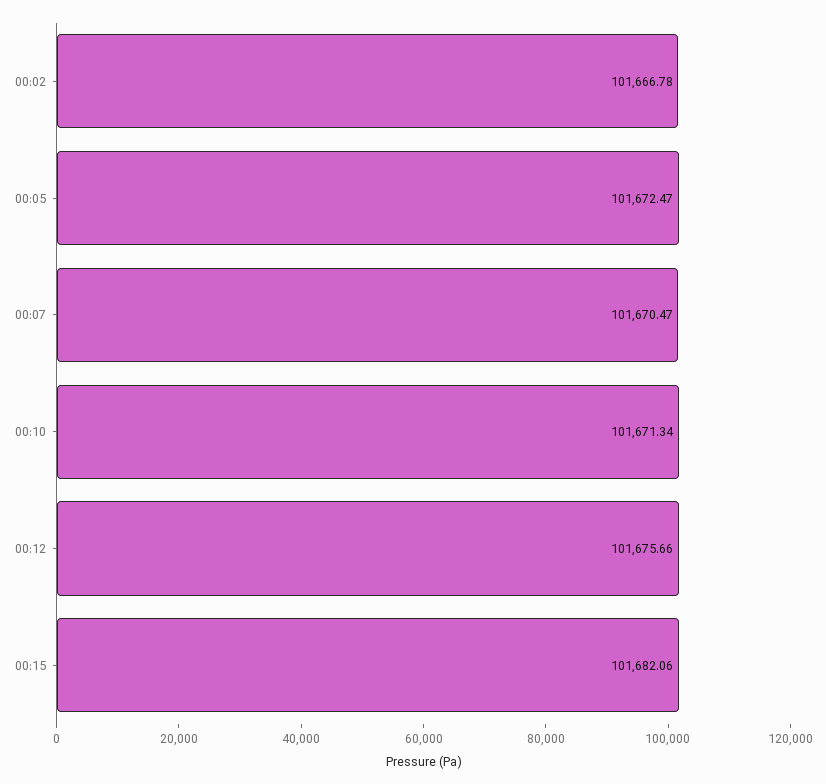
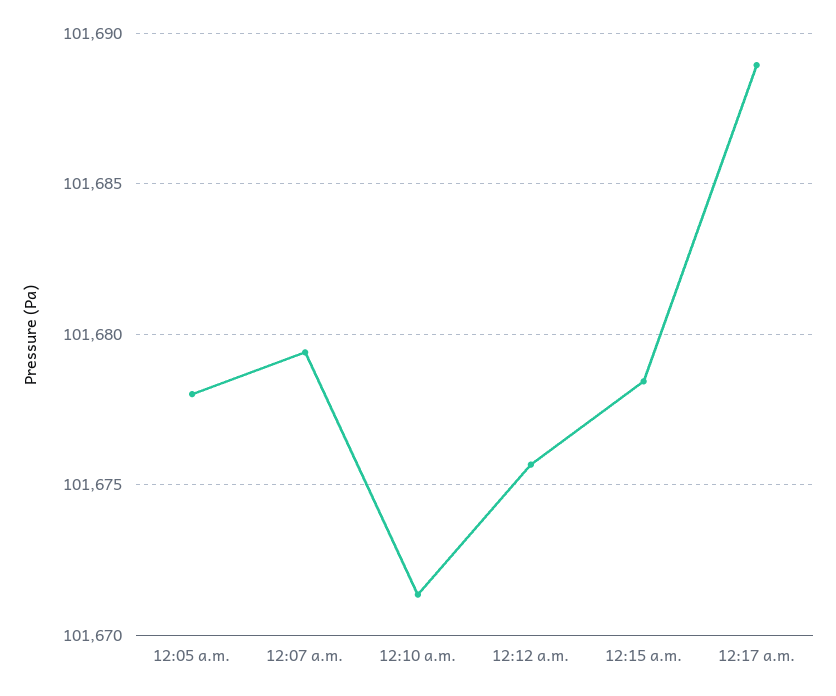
00:02: 101666.78 -> none
00:05: 101672.47 -> 101678
00:07: 101670.47 -> 101679.5
00:15: 101682.06 -> 101678.5
12:17 a.m.: none -> 101689

